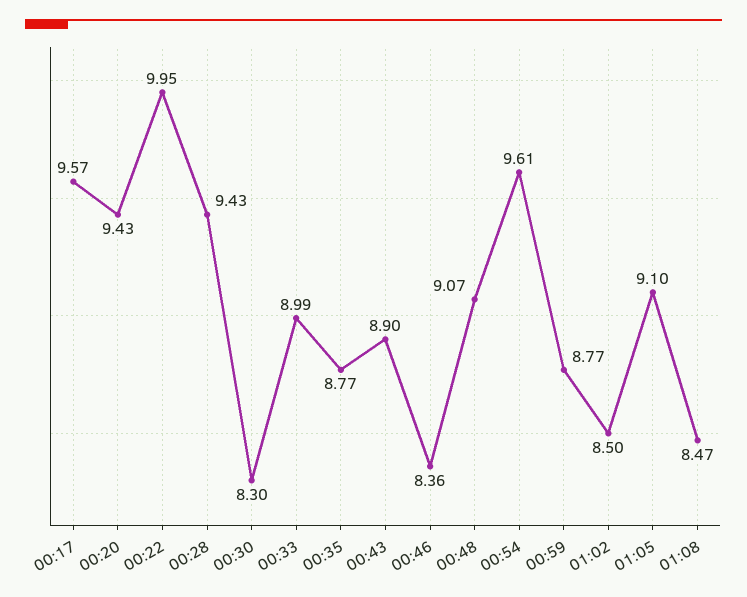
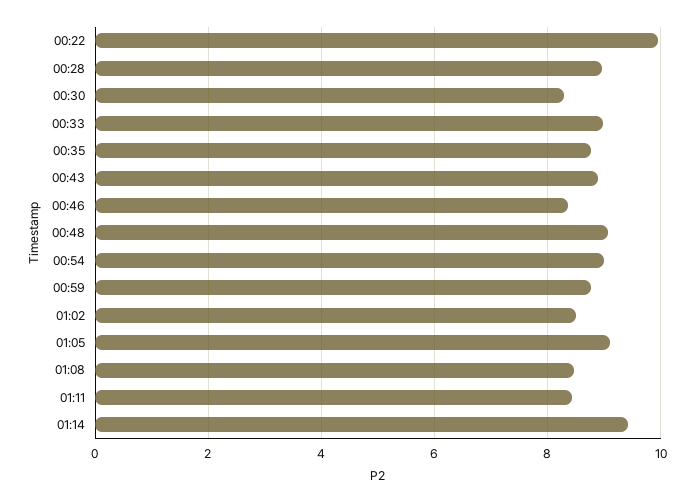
00:17: 9.57 -> none
00:20: 9.43 -> none
00:28: 9.43 -> 9
00:54: 9.61 -> 9
01:11: none -> 8.4
01:14: none -> 9.4

